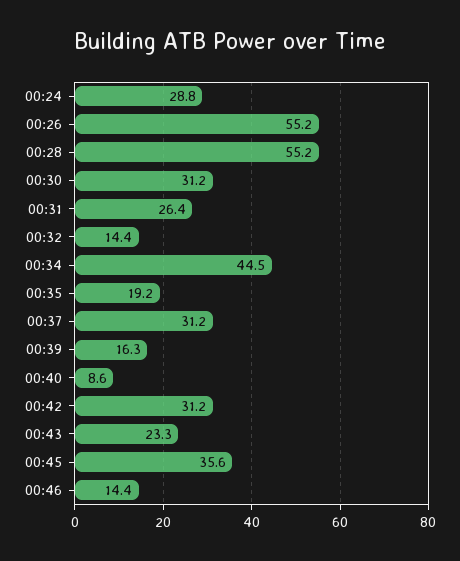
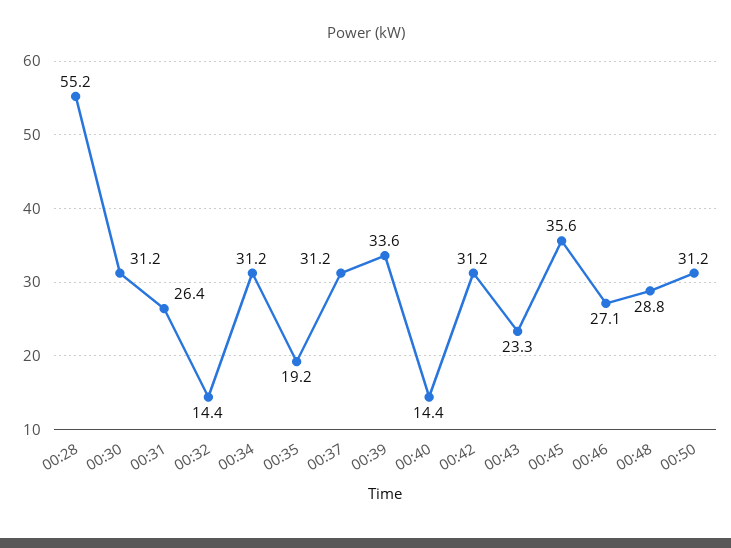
00:24: 28.8 -> none
00:26: 55.2 -> none
00:34: 44.5 -> 31.2
00:39: 16.3 -> 33.6
00:40: 8.6 -> 14.4
00:46: 14.4 -> 27.1
00:48: none -> 28.8
00:50: none -> 31.2

